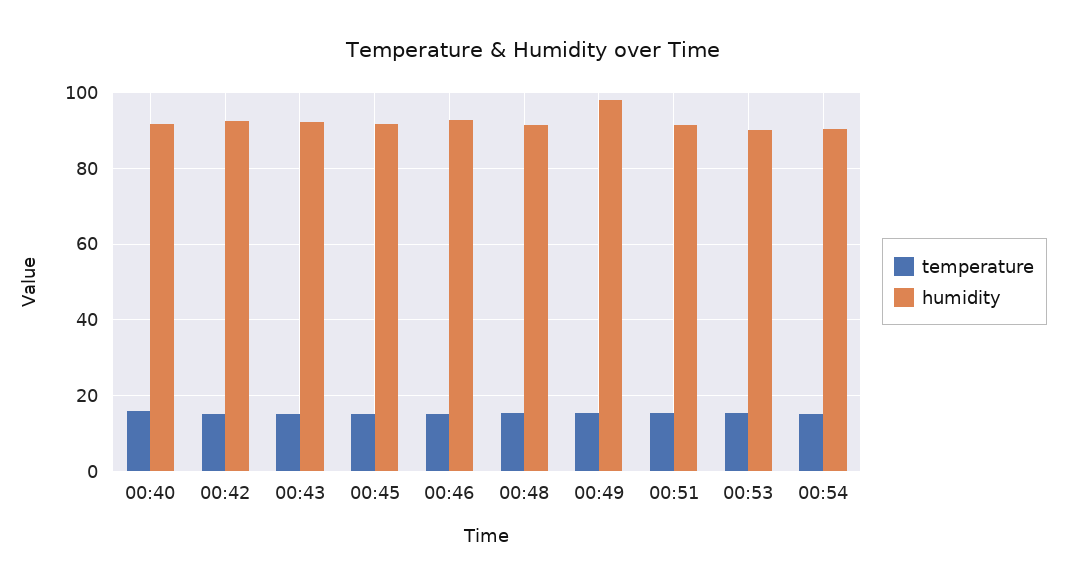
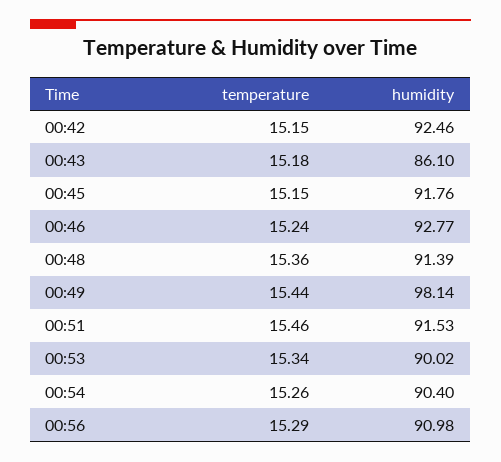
temperature, 00:40: 16 -> none
humidity, 00:40: 92 -> none
humidity, 00:43: 92 -> 86.1
temperature, 00:56: none -> 15.29
humidity, 00:56: none -> 90.98

